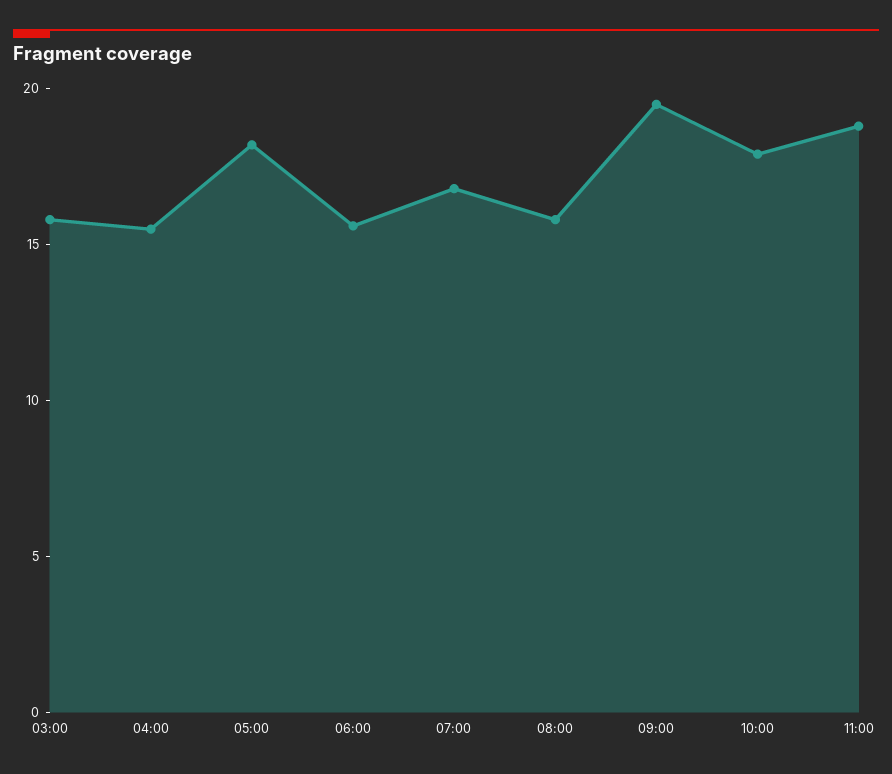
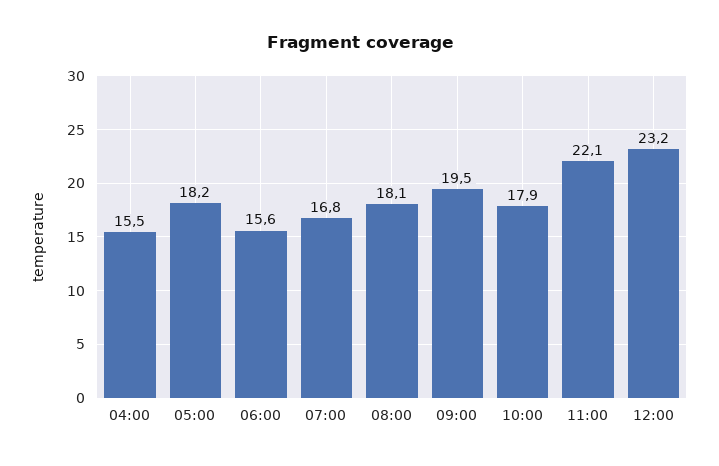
03:00: 16 -> none
08:00: 16 -> 18.1
11:00: 19 -> 22.1
12:00: none -> 23.2

